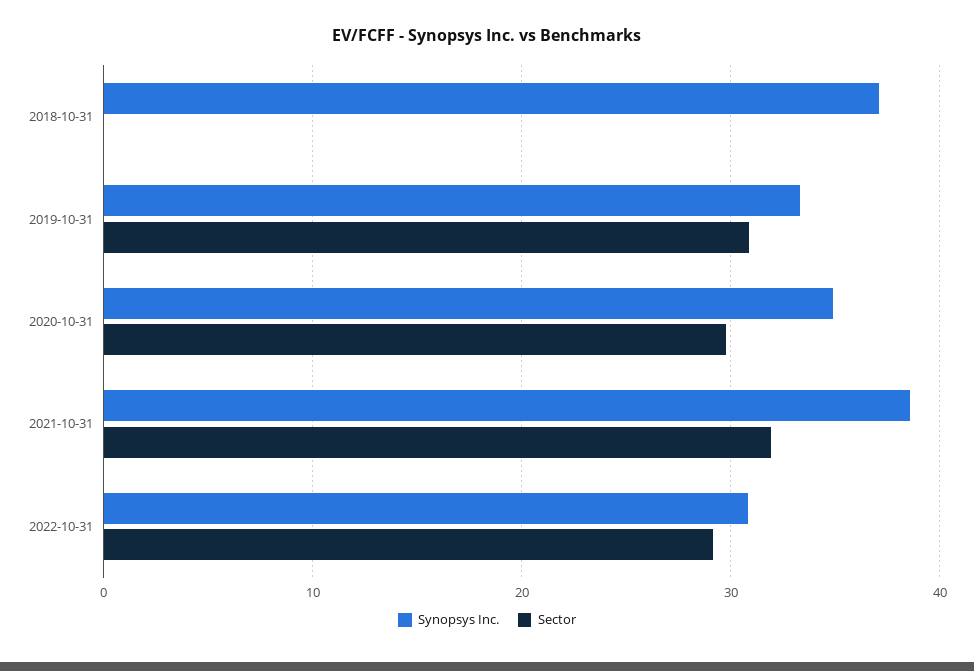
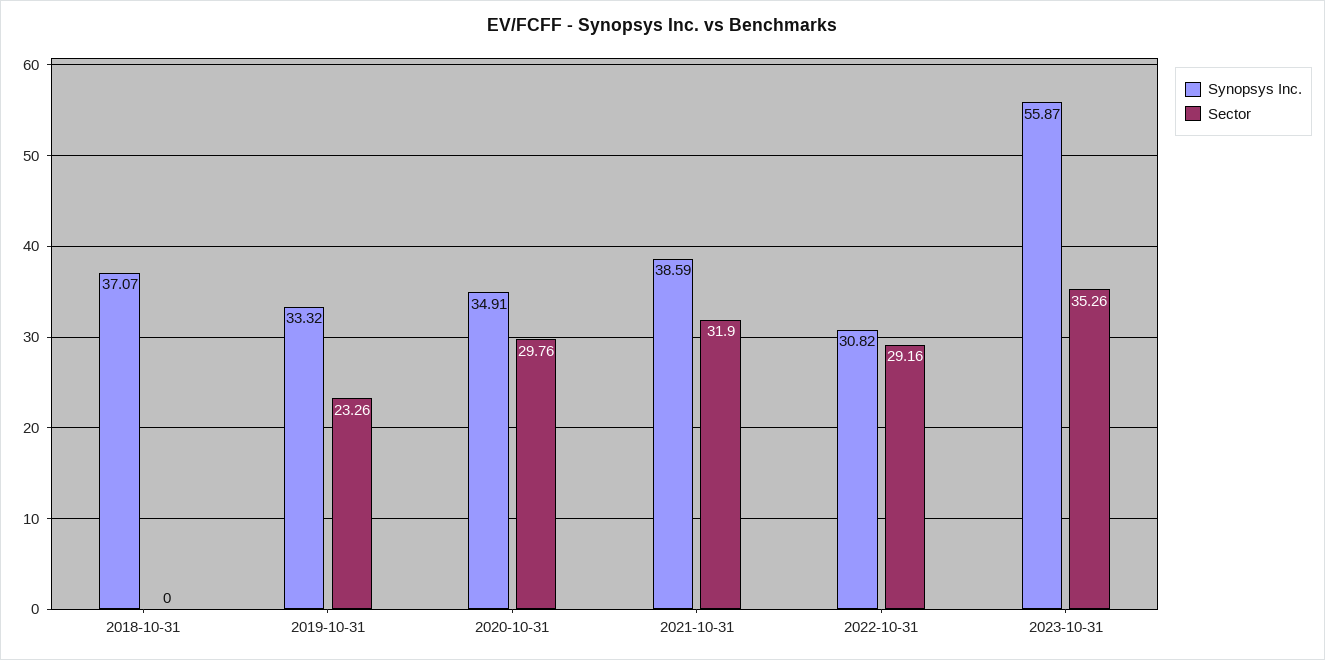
Sector, 2019-10-31: 31 -> 23.26
Synopsys Inc., 2023-10-31: none -> 55.87
Sector, 2023-10-31: none -> 35.26

